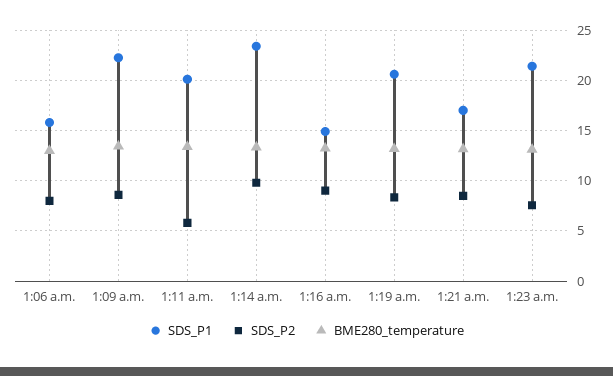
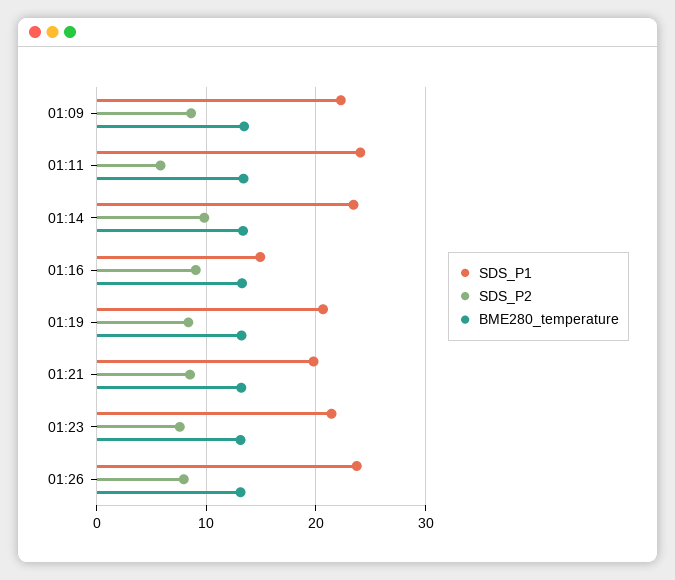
SDS_P1, 1:06 a.m.: 16 -> none
SDS_P2, 1:06 a.m.: 8 -> none
BME280_temperature, 1:06 a.m.: 13 -> none
SDS_P1, 1:11 a.m.: 20 -> 24
SDS_P1, 1:21 a.m.: 17 -> 20
SDS_P1, 01:26: none -> 24
SDS_P2, 01:26: none -> 8
BME280_temperature, 01:26: none -> 13

